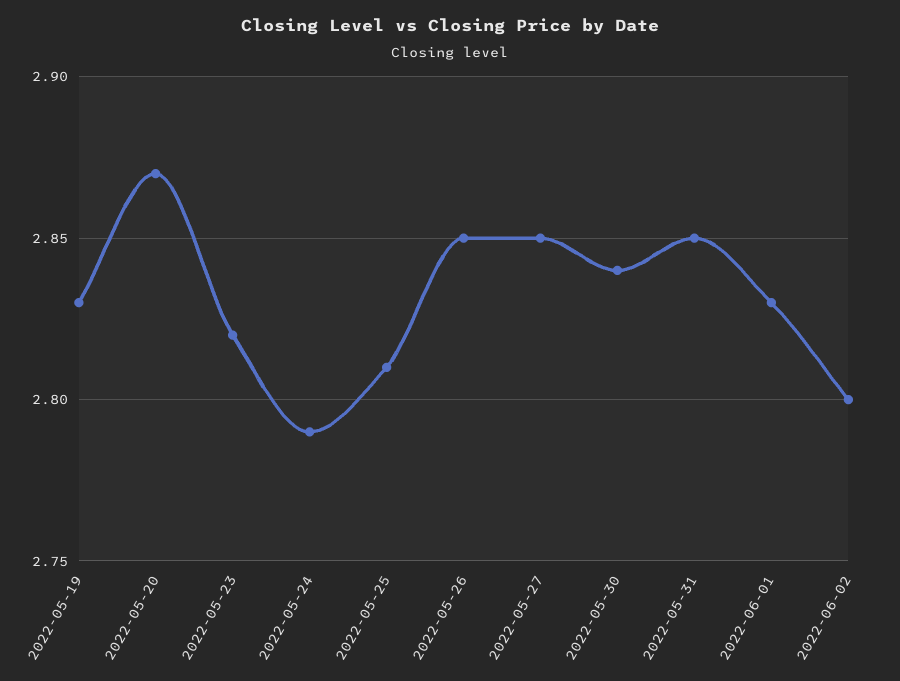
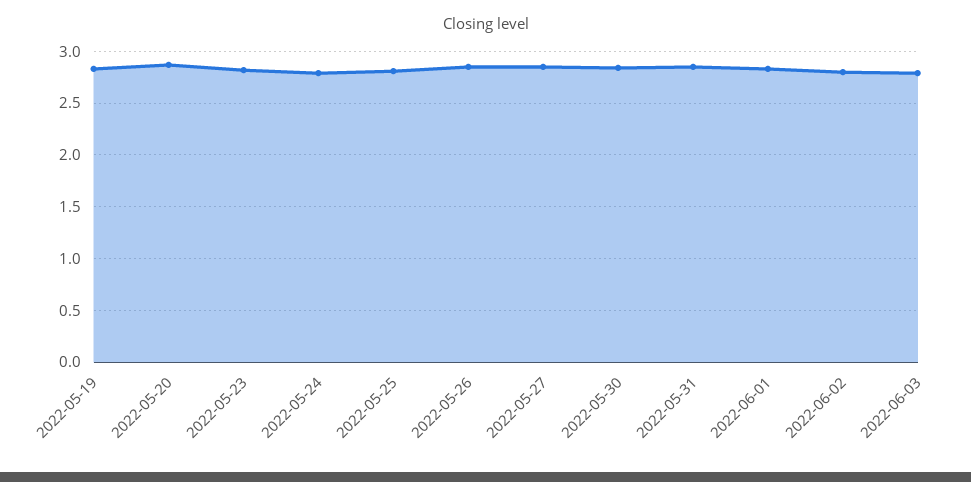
2022-06-03: none -> 2.8

